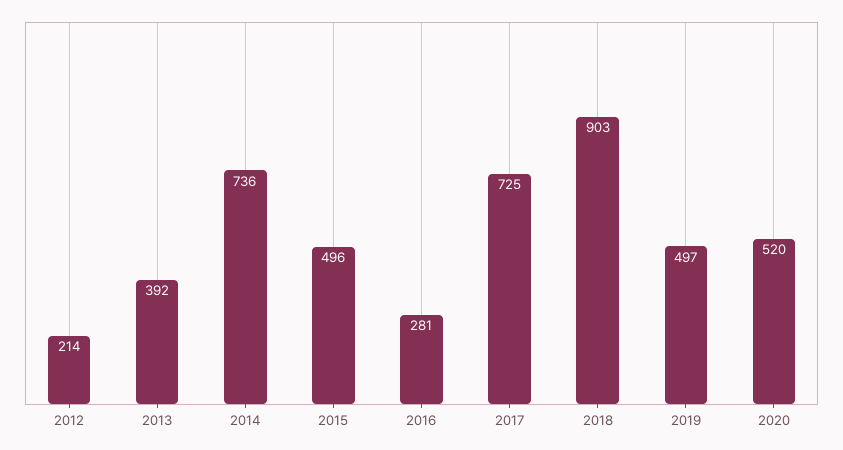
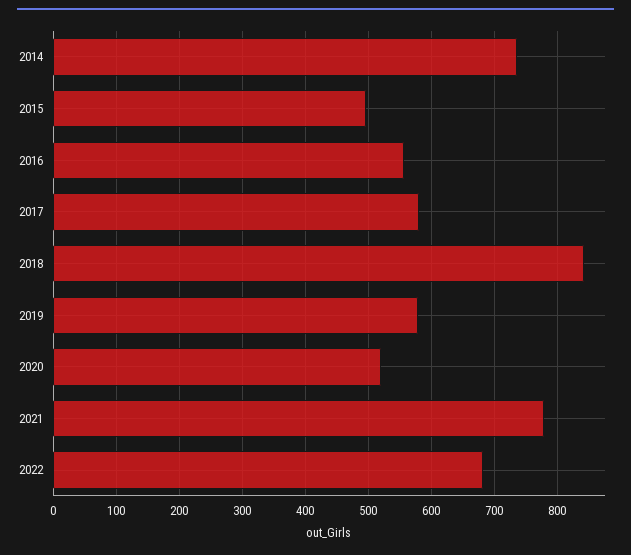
2012: 214 -> none
2013: 392 -> none
2016: 281 -> 560
2017: 725 -> 580
2018: 903 -> 840
2019: 497 -> 580
2021: none -> 780
2022: none -> 680

